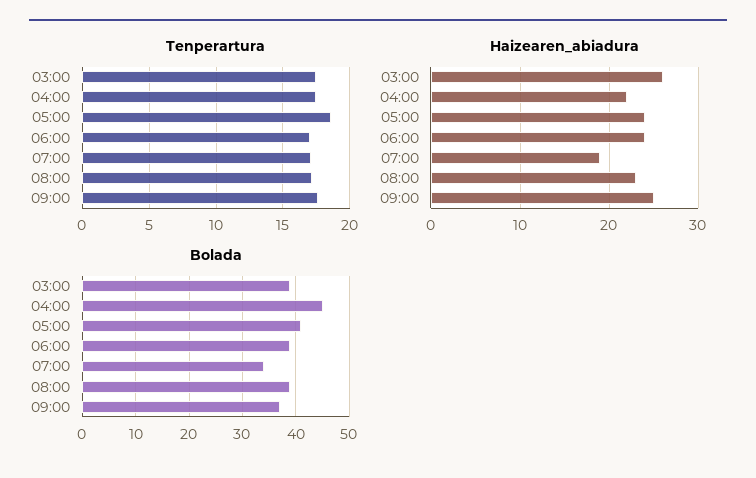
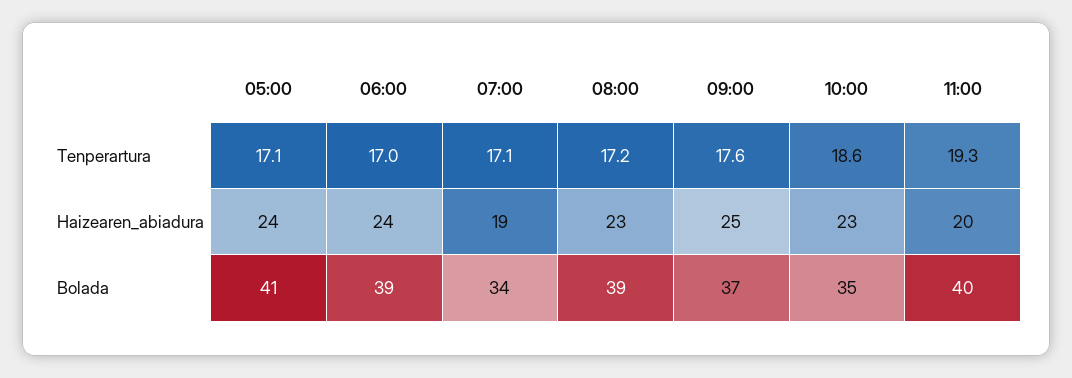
Tenperartura, 03:00: 17.5 -> none
Tenperartura, 04:00: 17.5 -> none
Tenperartura, 05:00: 18.5 -> 17.1
Haizearen_abiadura, 03:00: 26 -> none
Haizearen_abiadura, 04:00: 22 -> none
Bolada, 03:00: 40 -> none
Bolada, 04:00: 45 -> none
Tenperartura, 10:00: none -> 18.6
Tenperartura, 11:00: none -> 19.3
Haizearen_abiadura, 10:00: none -> 23
Haizearen_abiadura, 11:00: none -> 20
Bolada, 10:00: none -> 35
Bolada, 11:00: none -> 40

